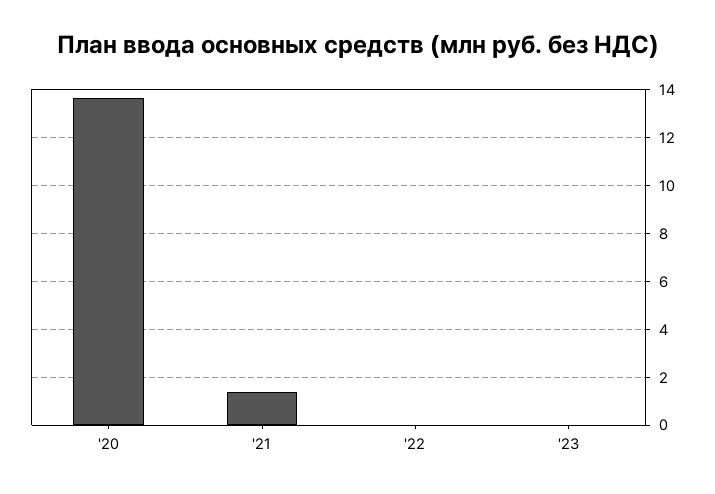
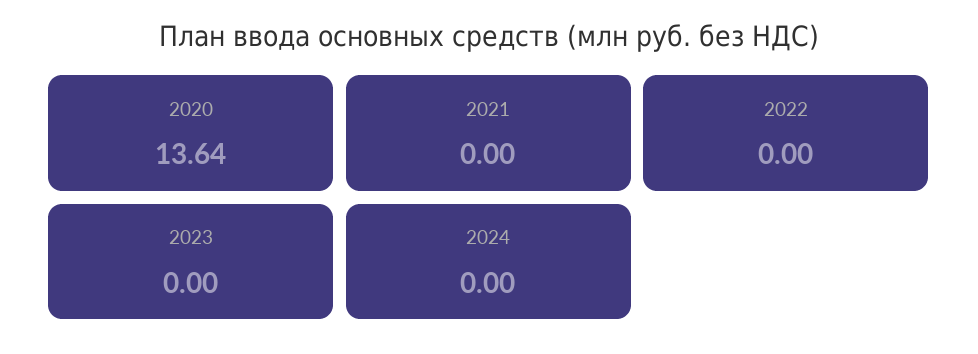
'21: 1.5 -> 0
2024: none -> 0

